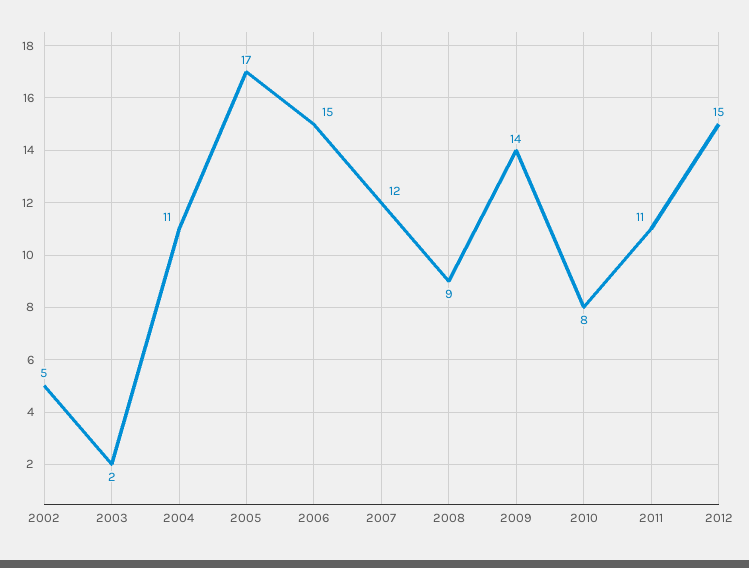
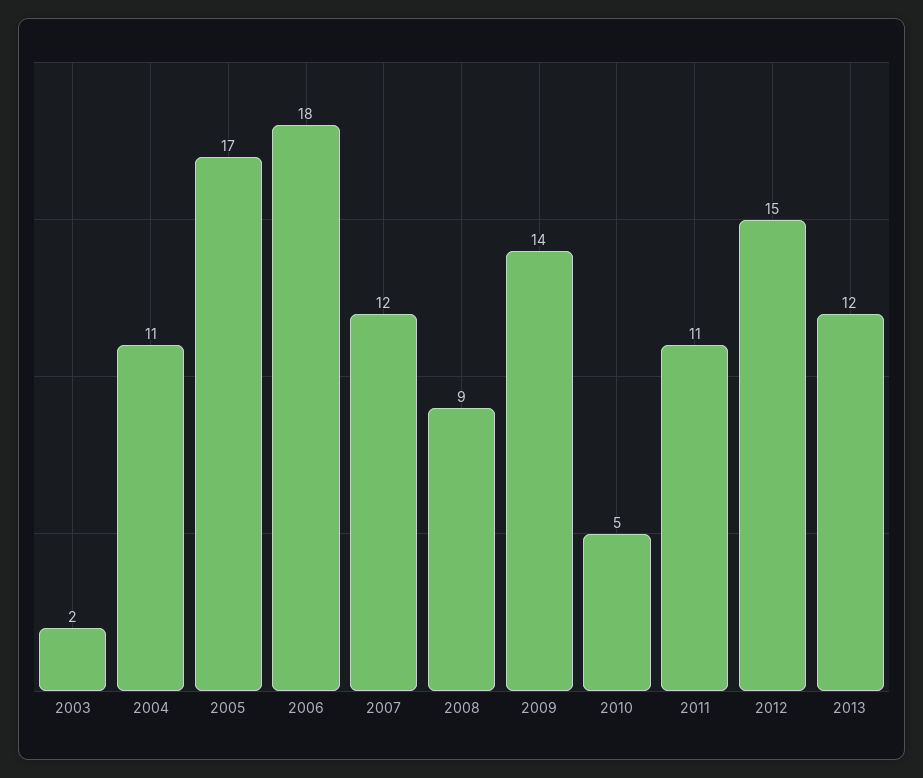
2002: 5 -> none
2006: 15 -> 18
2010: 8 -> 5
2013: none -> 12

